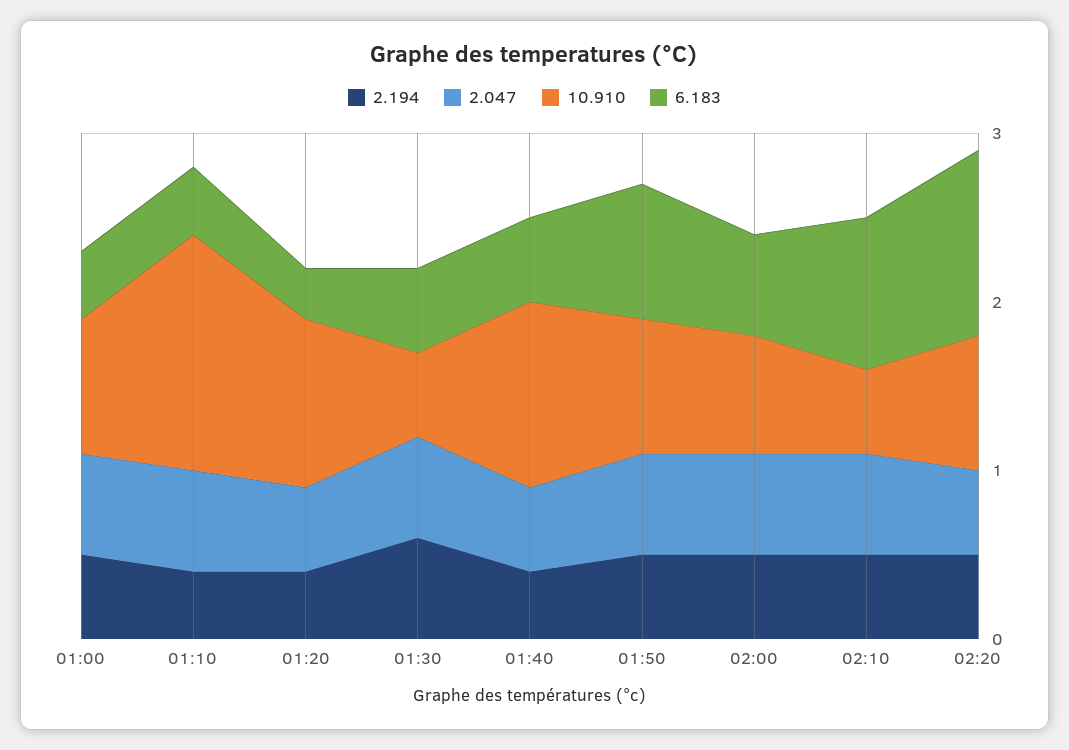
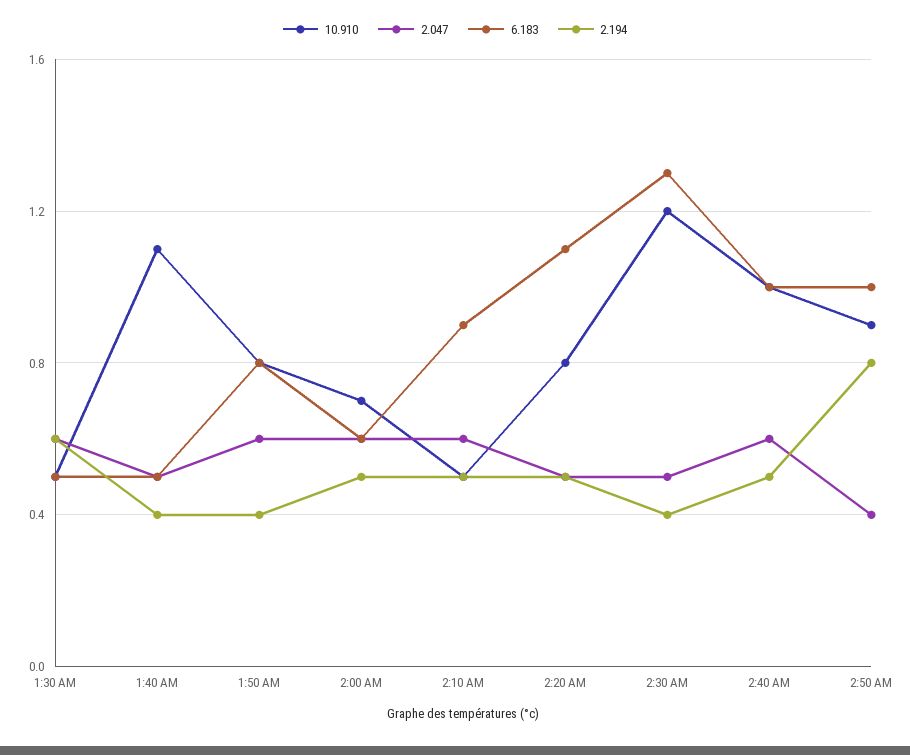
2.194, 01:00: 0.5 -> none
2.047, 01:00: 0.6 -> none
10.910, 01:00: 0.8 -> none
6.183, 01:00: 0.4 -> none
2.194, 01:10: 0.4 -> none
2.047, 01:10: 0.6 -> none
10.910, 01:10: 1.4 -> none
6.183, 01:10: 0.4 -> none
2.194, 01:20: 0.4 -> none
2.047, 01:20: 0.5 -> none
10.910, 01:20: 1 -> none
6.183, 01:20: 0.3 -> none
2.194, 01:50: 0.5 -> 0.4
10.910, 2:30 AM: none -> 1.2
2.047, 2:30 AM: none -> 0.5
6.183, 2:30 AM: none -> 1.3
2.194, 2:30 AM: none -> 0.4
10.910, 2:40 AM: none -> 1
2.047, 2:40 AM: none -> 0.6
6.183, 2:40 AM: none -> 1
2.194, 2:40 AM: none -> 0.5
10.910, 2:50 AM: none -> 0.9
2.047, 2:50 AM: none -> 0.4
6.183, 2:50 AM: none -> 1
2.194, 2:50 AM: none -> 0.8

